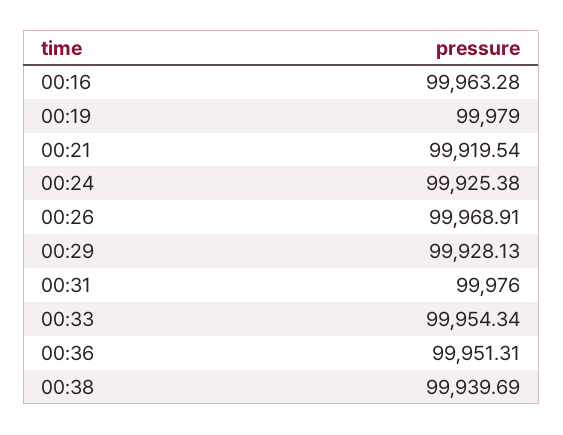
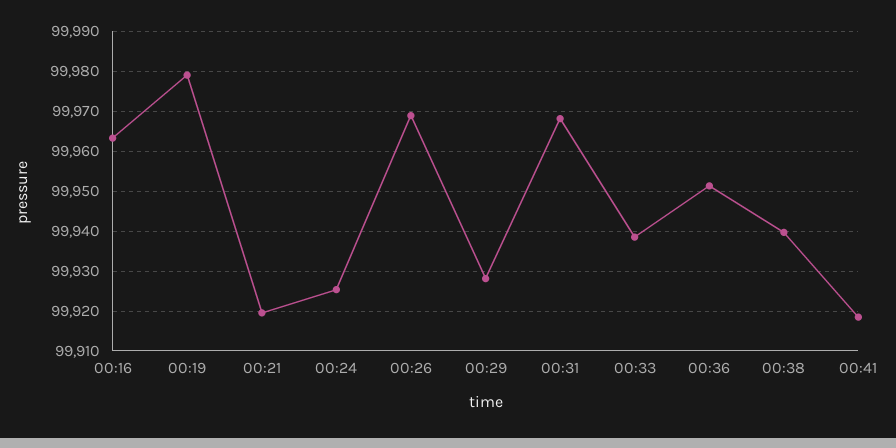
00:31: 99976 -> 99968
00:33: 99954.34 -> 99938
00:41: none -> 99918

